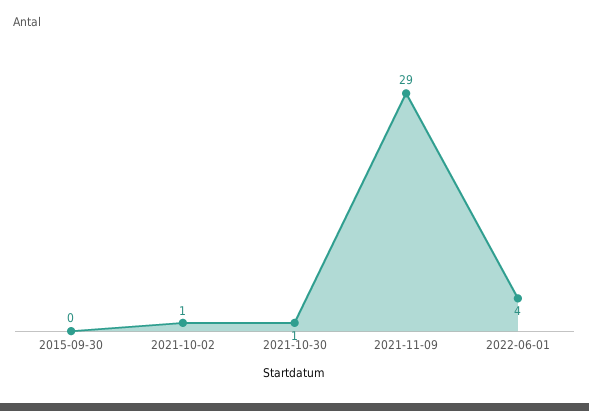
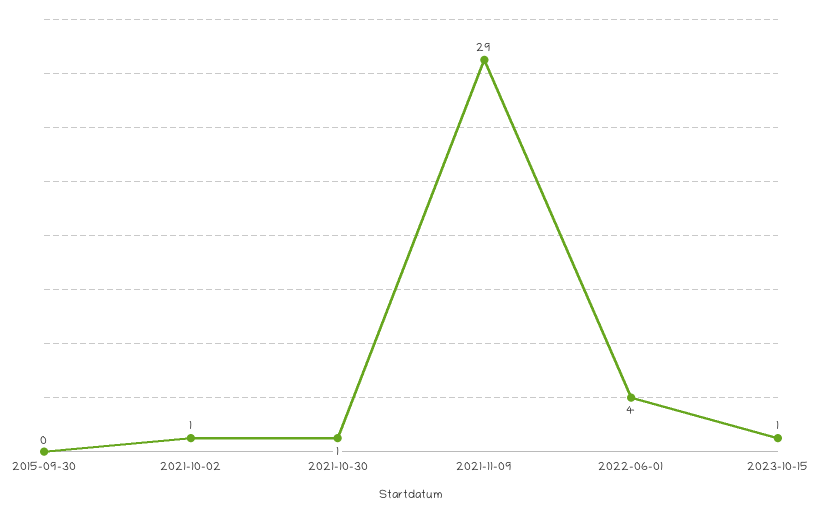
2023-10-15: none -> 1

